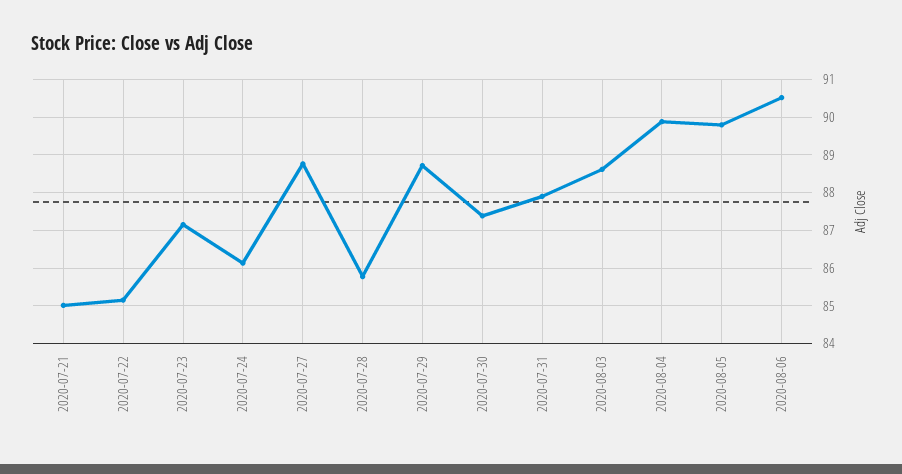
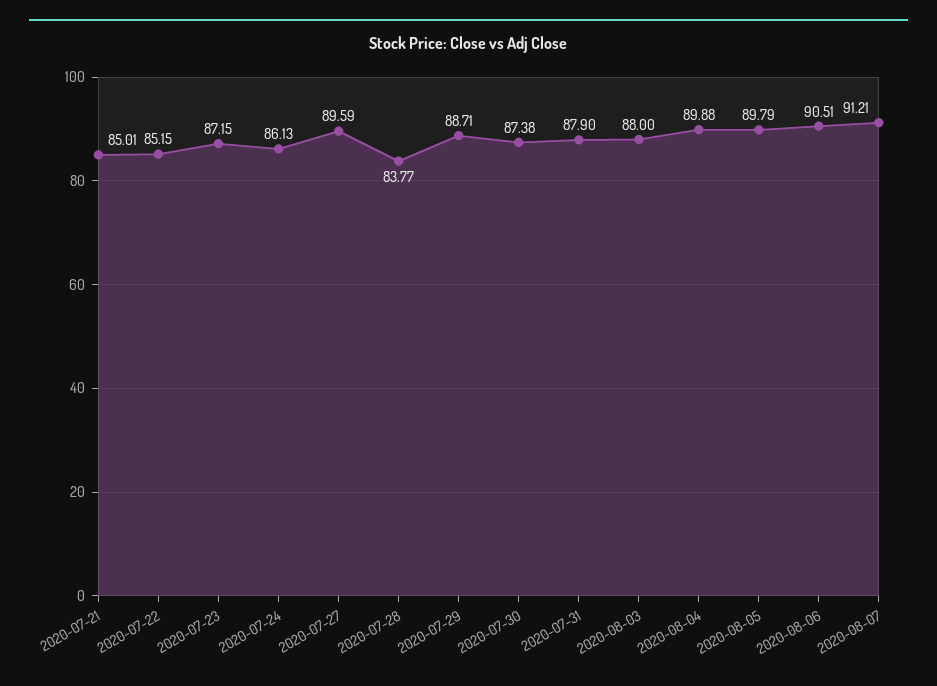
2020-07-27: 88.8 -> 89.59
2020-07-28: 85.8 -> 83.77
2020-08-03: 88.6 -> 88
2020-08-07: none -> 91.21

